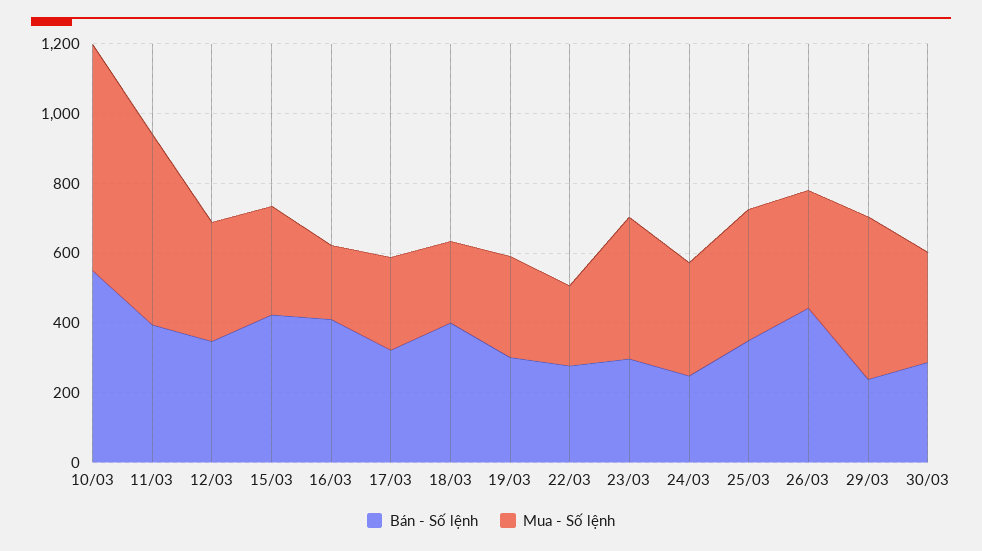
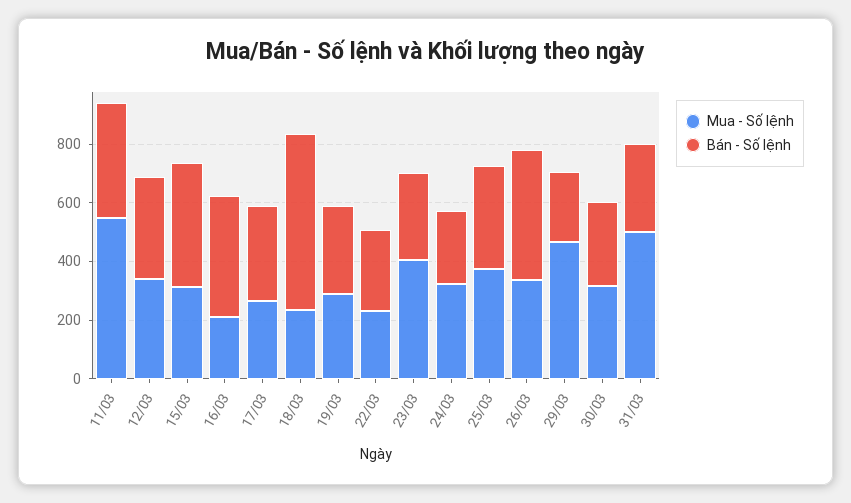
Bán - Số lệnh, 10/03: 550 -> none
Mua - Số lệnh, 10/03: 650 -> none
Bán - Số lệnh, 18/03: 400 -> 600
Mua - Số lệnh, 31/03: none -> 500
Bán - Số lệnh, 31/03: none -> 300

